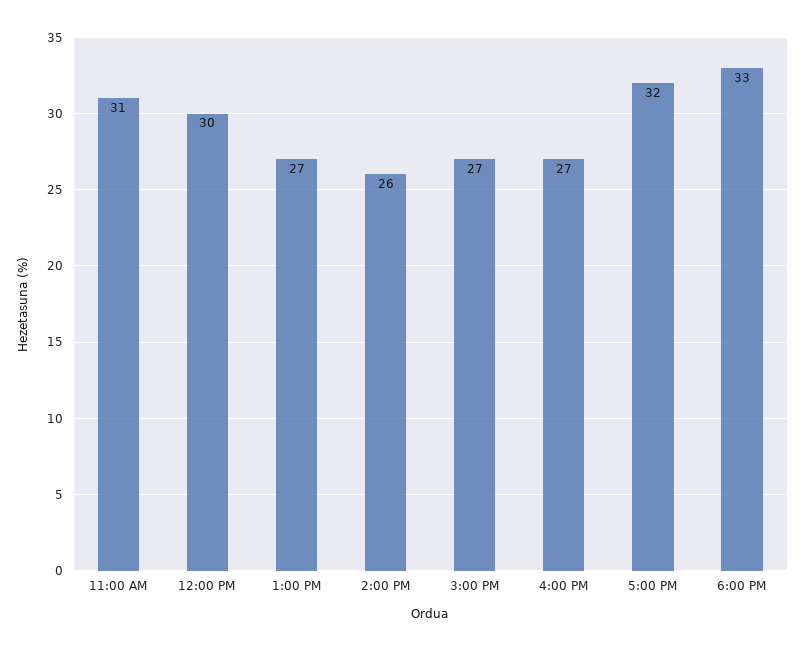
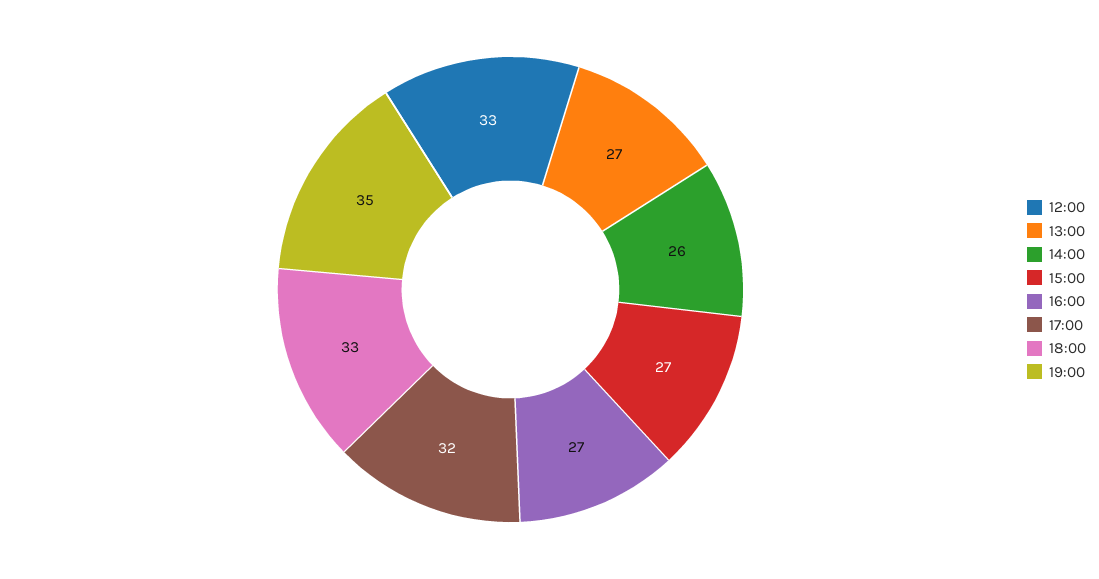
11:00 AM: 31 -> none
12:00 PM: 30 -> 33
19:00: none -> 35

